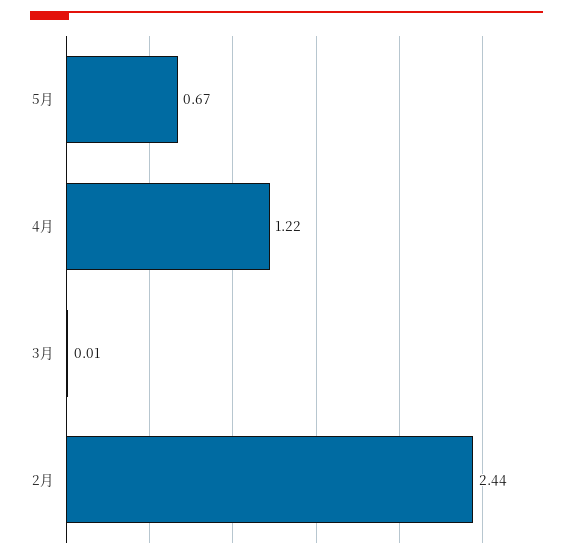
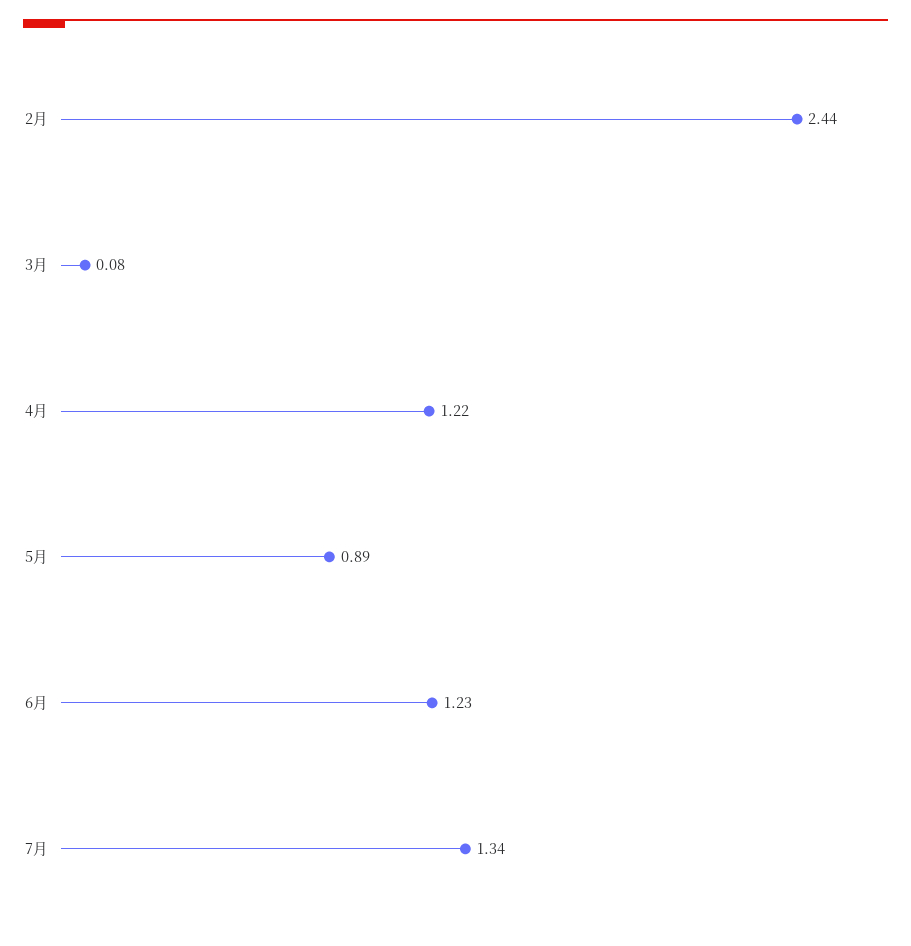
5月: 0.67 -> 0.89
3月: 0.01 -> 0.08
6月: none -> 1.23
7月: none -> 1.34

